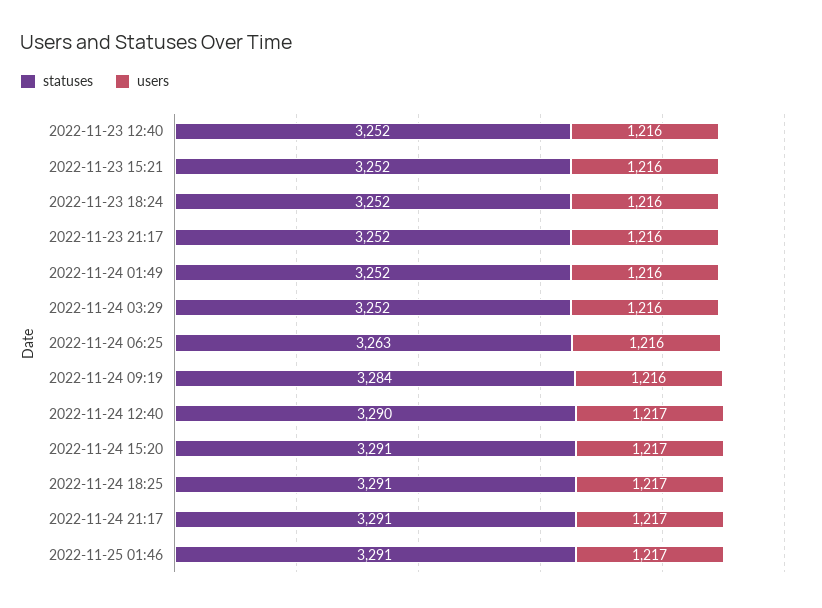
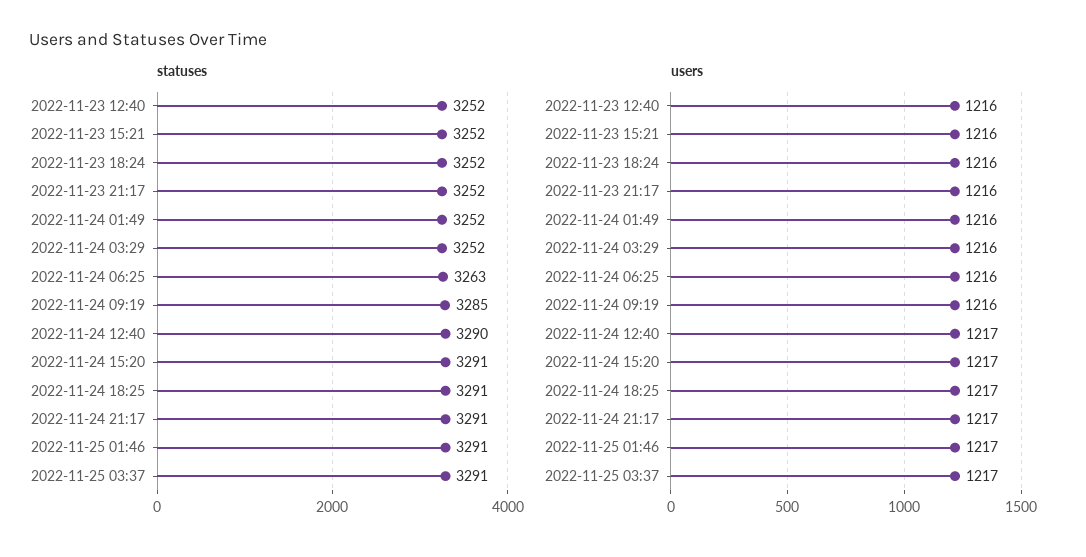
statuses, 2022-11-24 09:19: 3284 -> 3285
statuses, 2022-11-25 03:37: none -> 3291
users, 2022-11-25 03:37: none -> 1217

